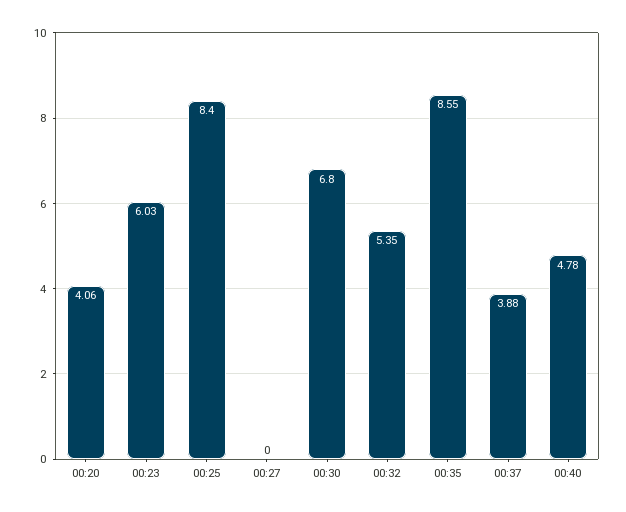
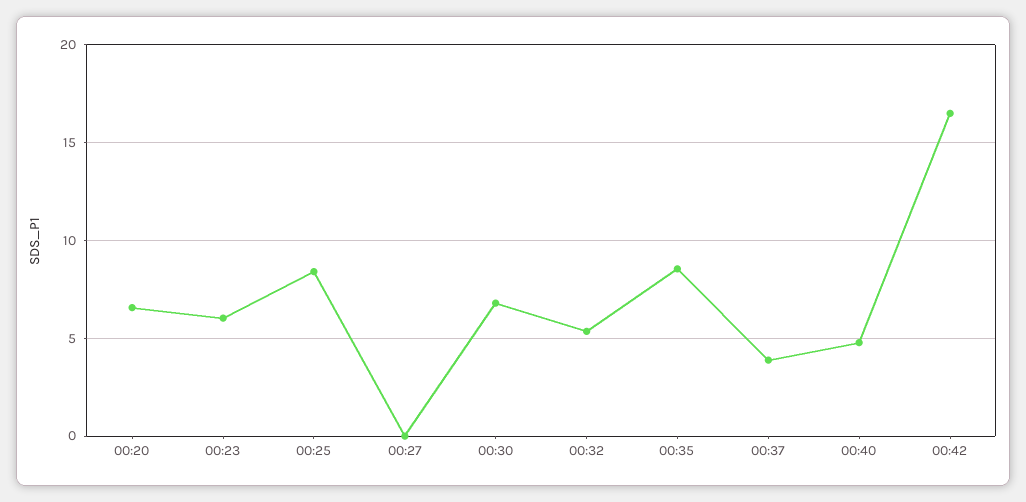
00:20: 4.06 -> 6.5
00:42: none -> 16.5

